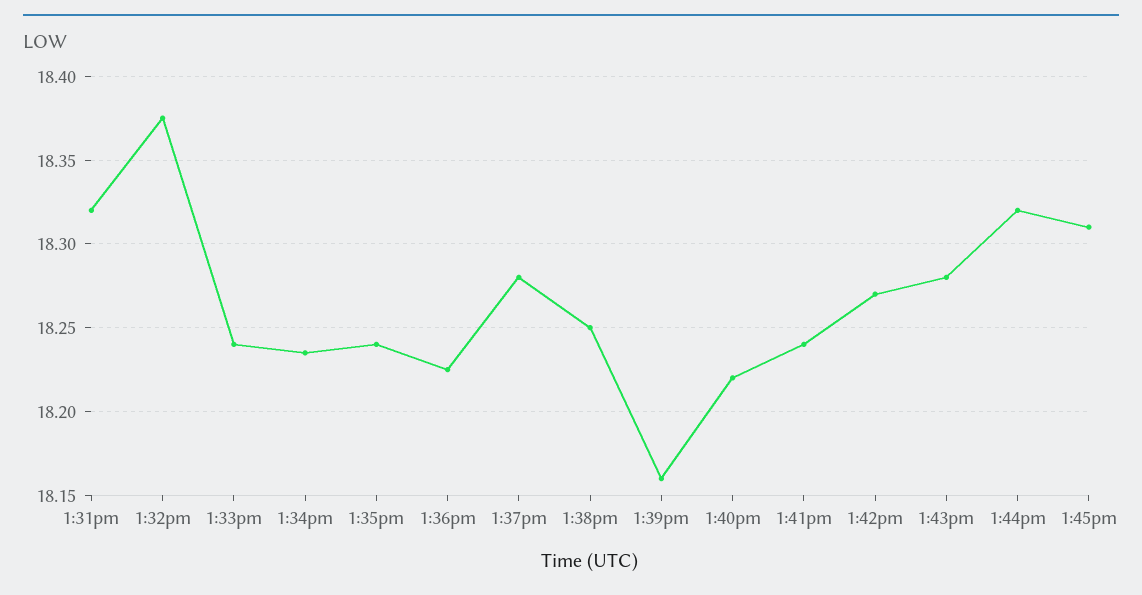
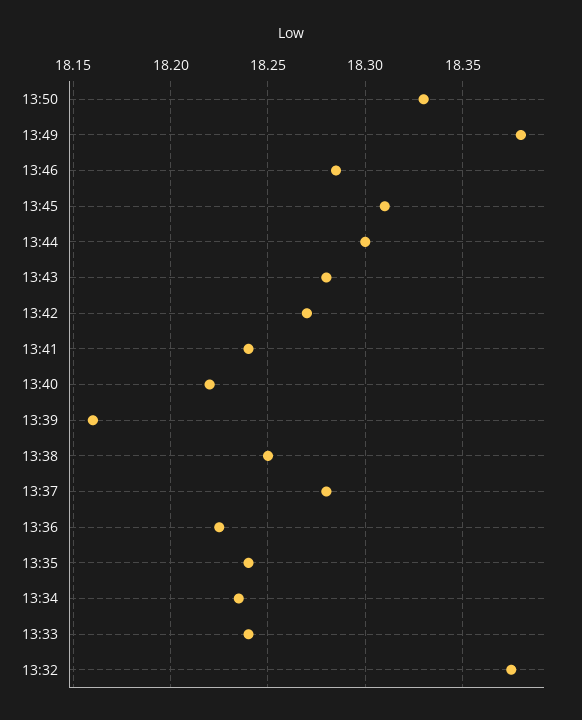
1:31pm: 18.32 -> none
1:44pm: 18.32 -> 18.3
13:50: none -> 18.33
13:49: none -> 18.38
13:46: none -> 18.285

